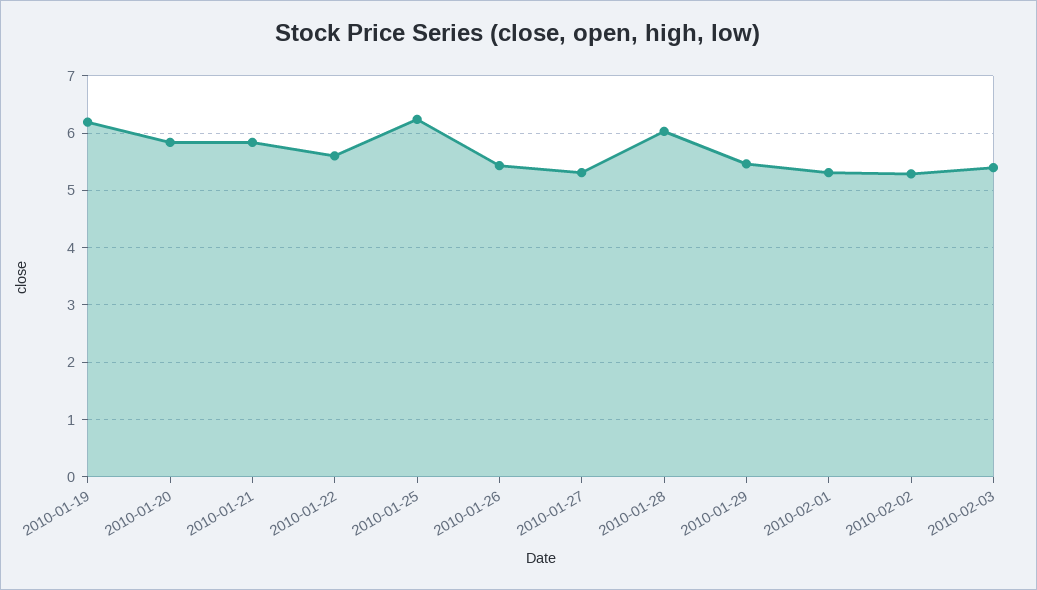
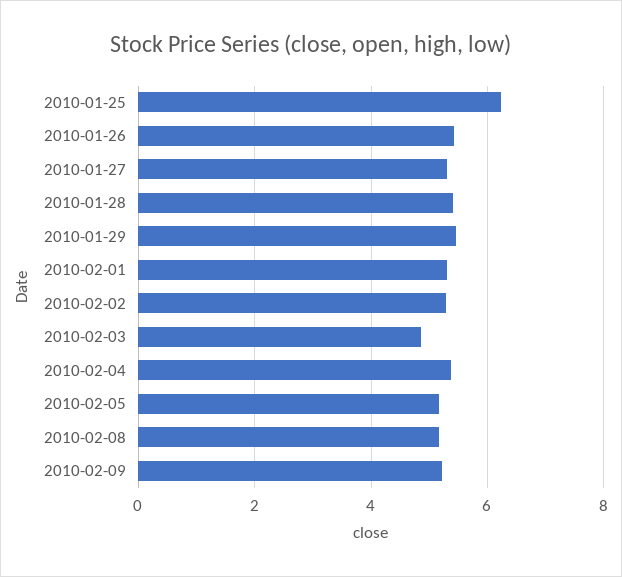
2010-01-19: 6.2 -> none
2010-01-20: 5.8 -> none
2010-01-21: 5.8 -> none
2010-01-22: 5.6 -> none
2010-01-28: 6 -> 5.4
2010-02-03: 5.4 -> 4.8
2010-02-04: none -> 5.4
2010-02-05: none -> 5.2
2010-02-08: none -> 5.2
2010-02-09: none -> 5.2

